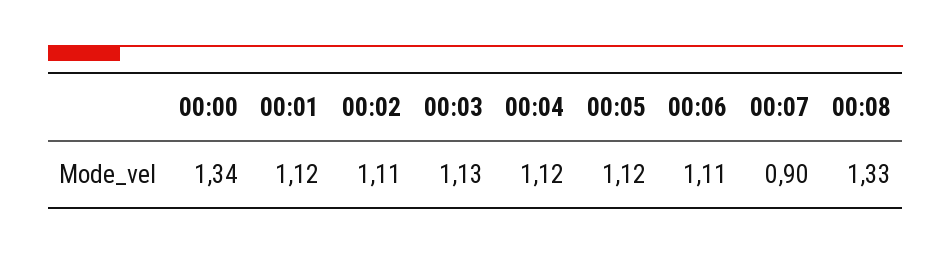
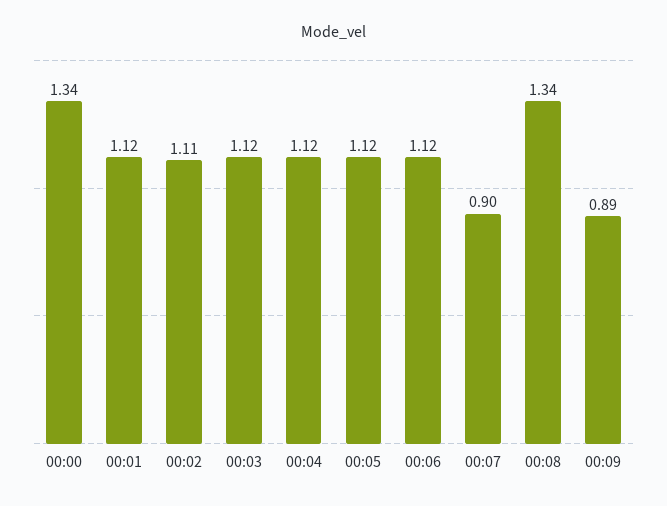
00:03: 1.13 -> 1.12
00:06: 1.11 -> 1.12
00:08: 1.33 -> 1.34
00:09: none -> 0.89

